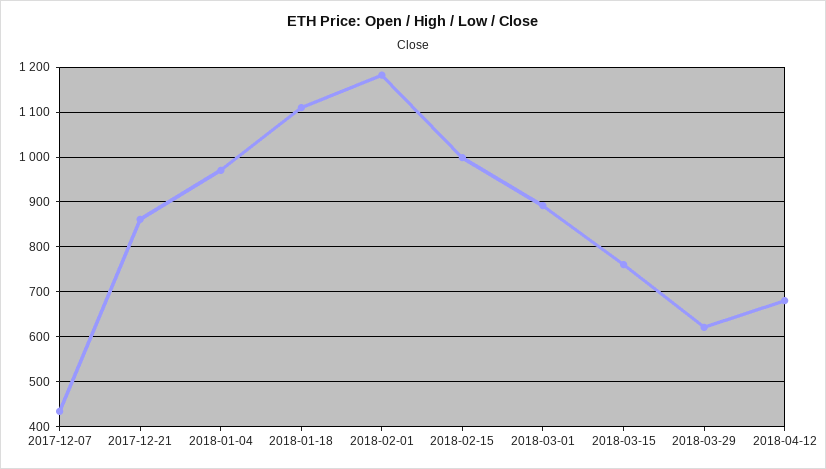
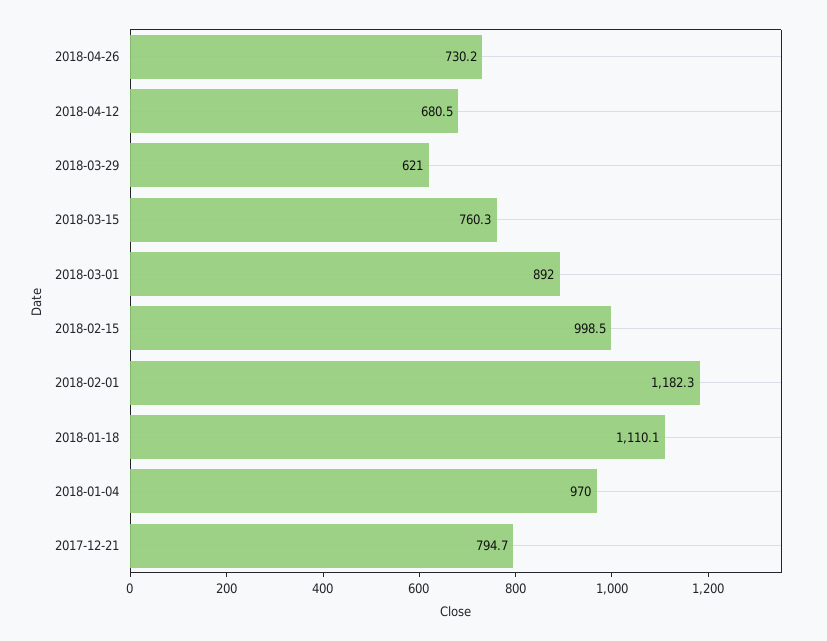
2017-12-07: 440 -> none
2017-12-21: 860 -> 794.7
2018-04-26: none -> 730.2

